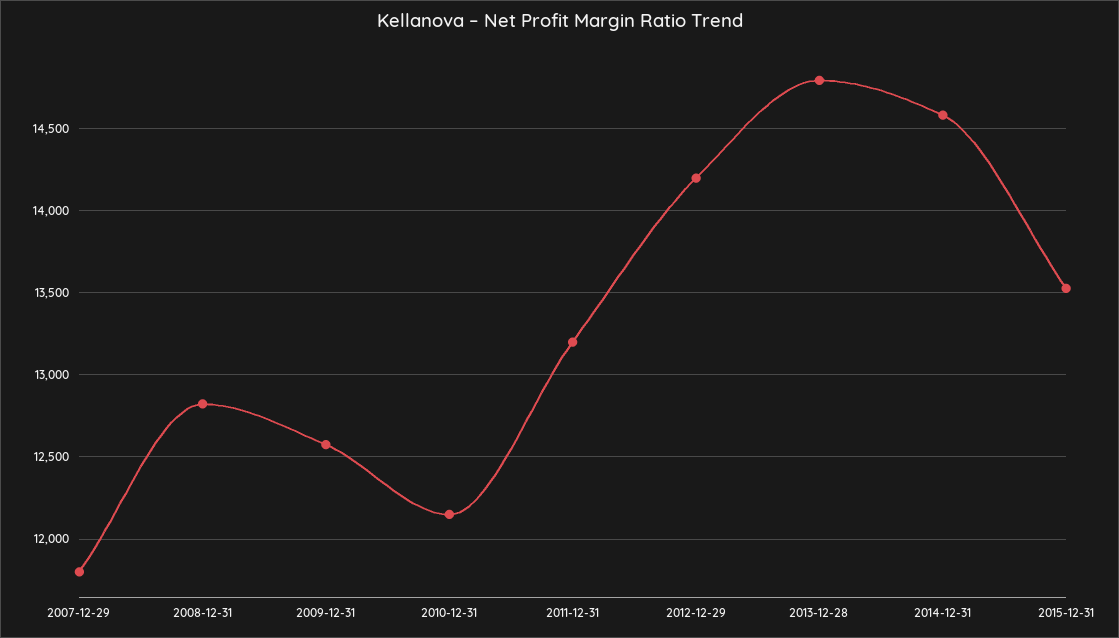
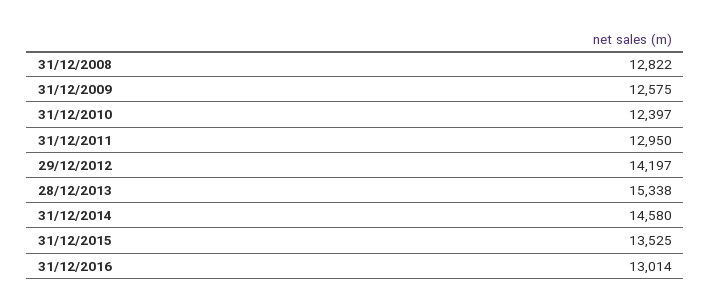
2007-12-29: 11800 -> none
2010-12-31: 12150 -> 12397
2011-12-31: 13200 -> 12950
2013-12-28: 14800 -> 15338
31/12/2016: none -> 13014

